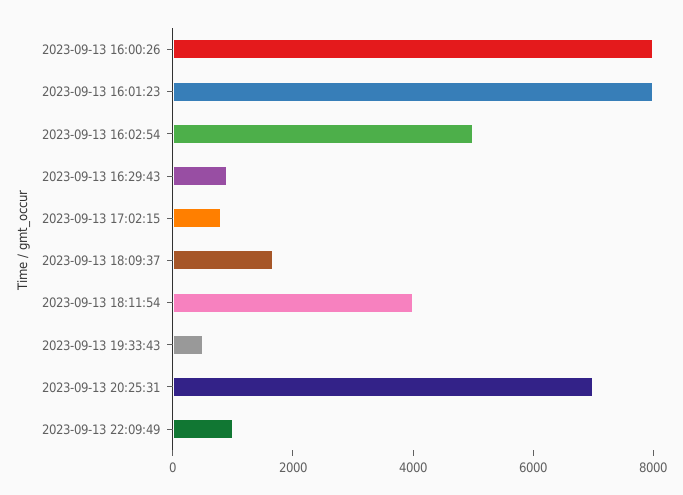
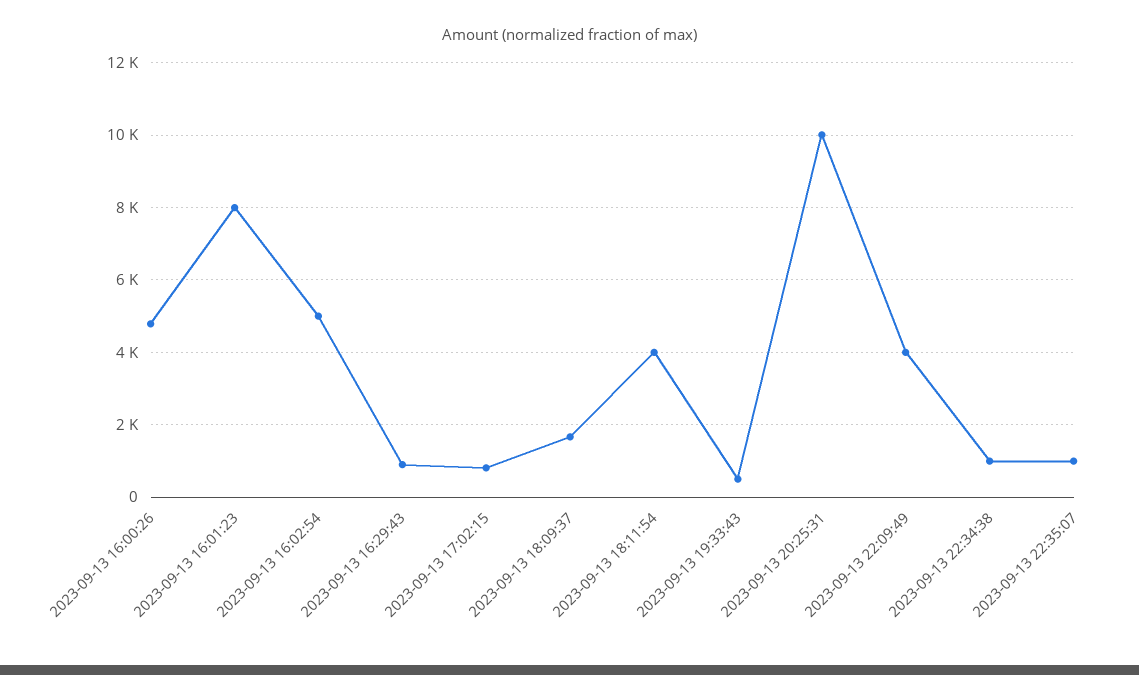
2023-09-13 16:00:26: 8000 -> 4800
2023-09-13 20:25:31: 7000 -> 10000
2023-09-13 22:09:49: 1000 -> 4000
2023-09-13 22:34:38: none -> 1000
2023-09-13 22:35:07: none -> 1000

